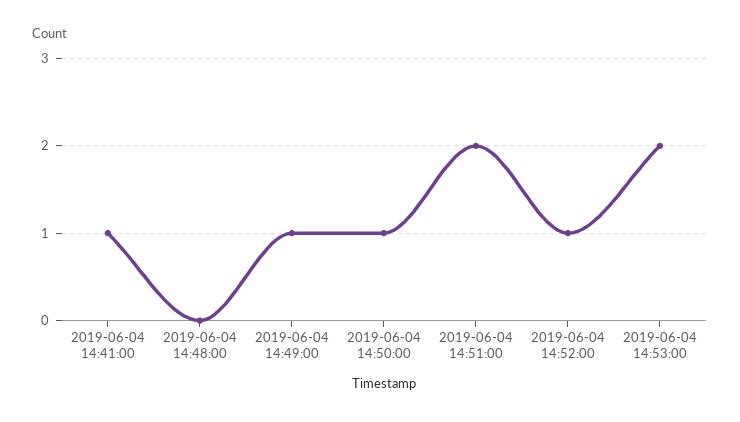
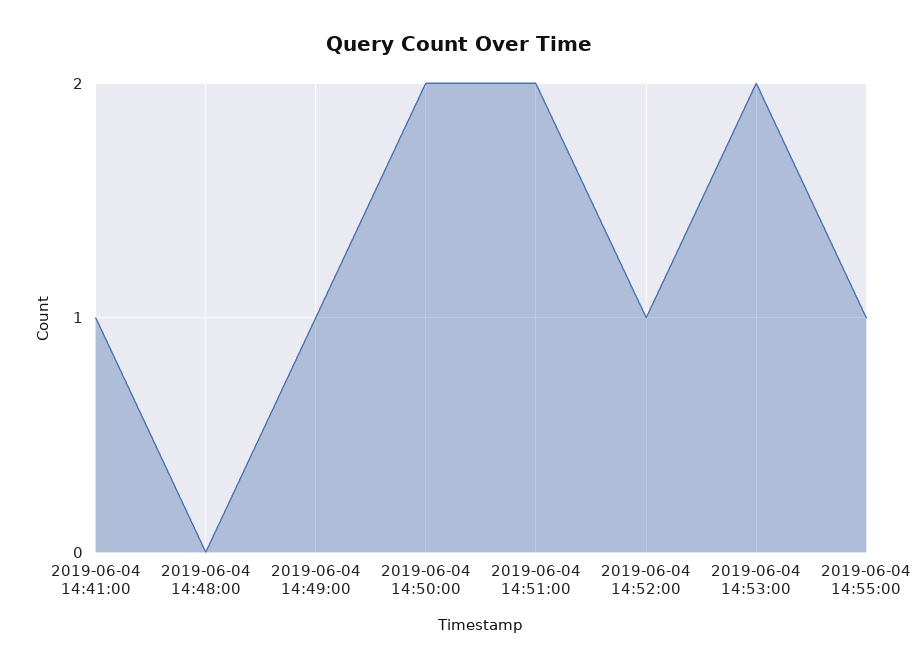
2019-06-04 14:50:00: 1 -> 2
2019-06-04 14:55:00: none -> 1

